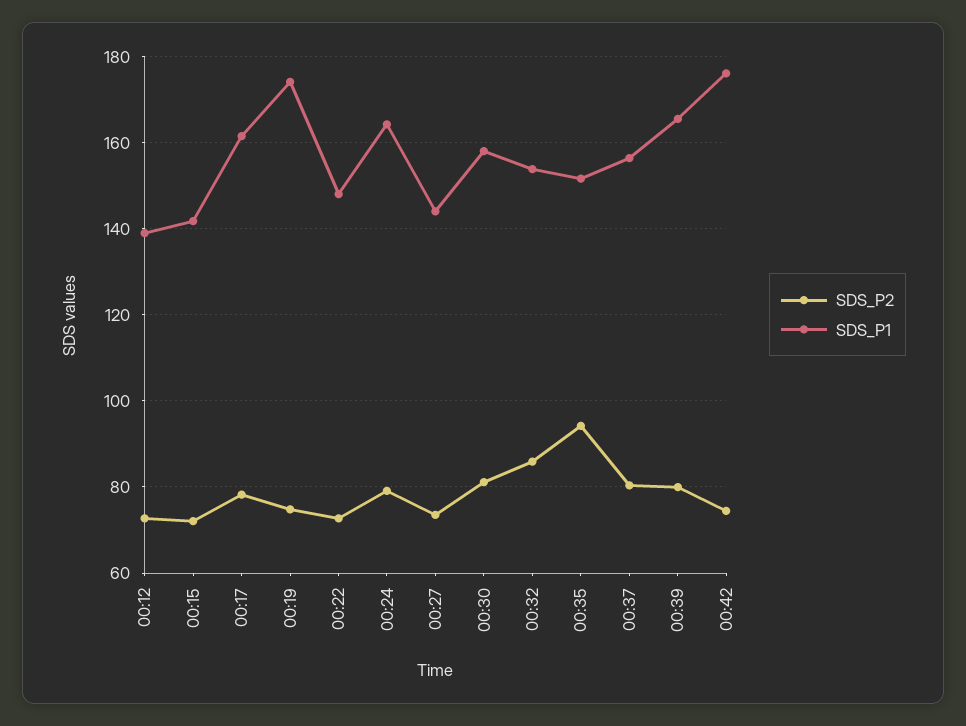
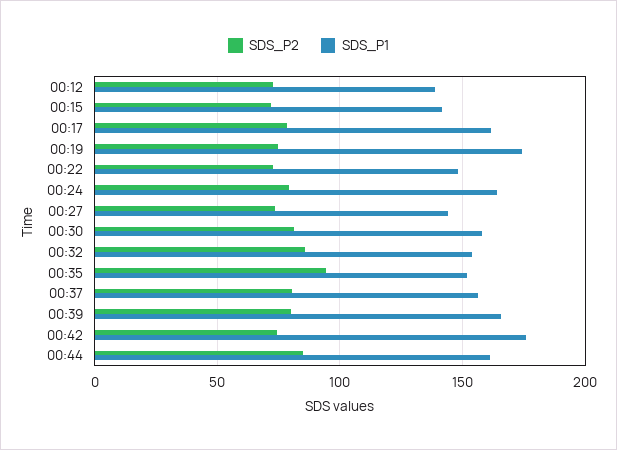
SDS_P2, 00:44: none -> 85
SDS_P1, 00:44: none -> 160

